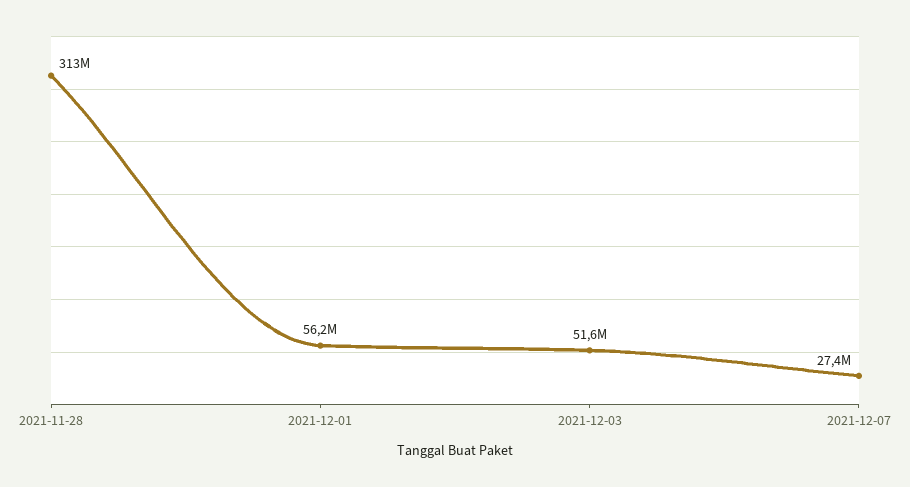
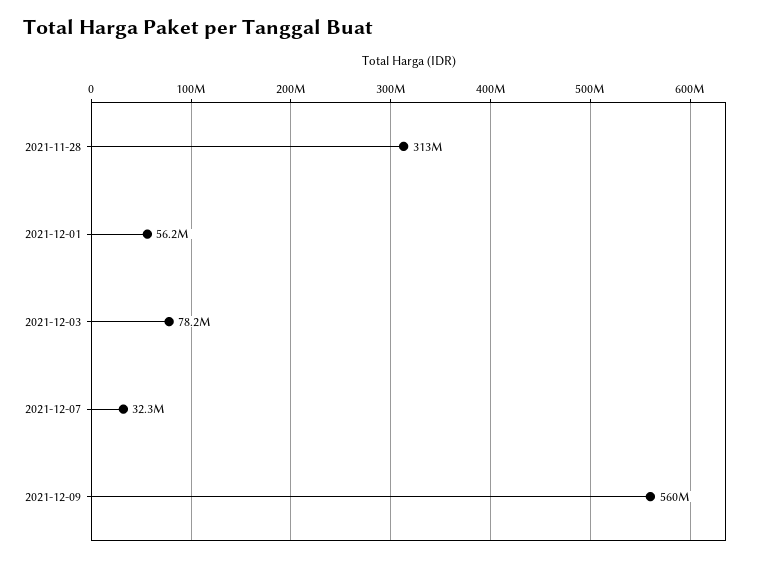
2021-12-03: 51600000 -> 78200000
2021-12-07: 27400000 -> 32300000
2021-12-09: none -> 560000000

